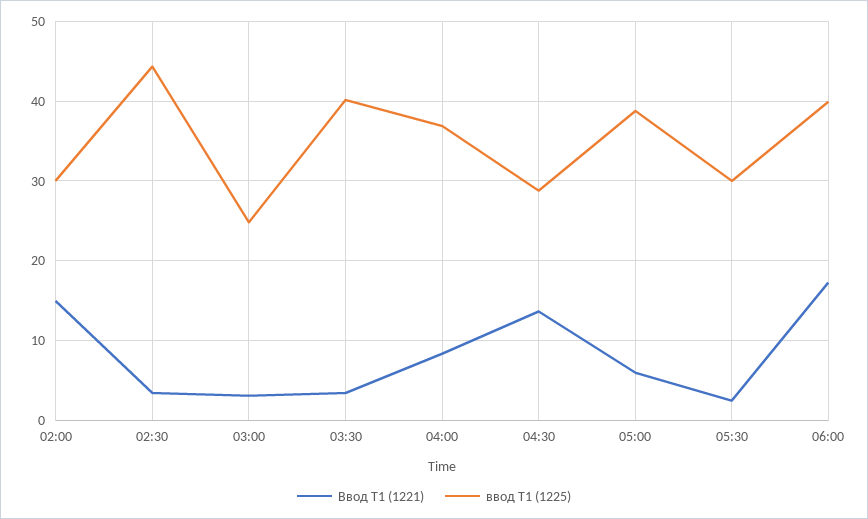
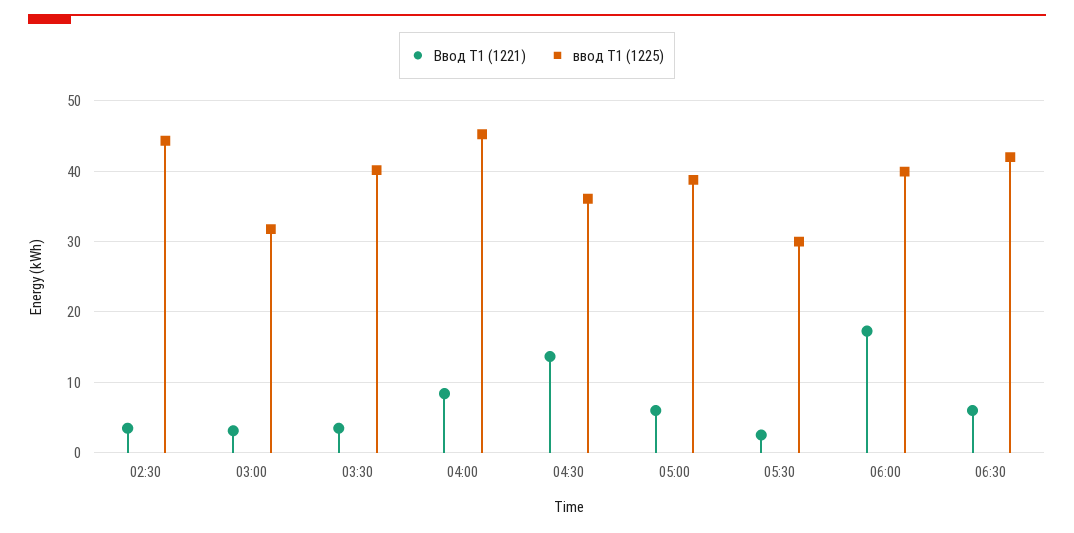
Ввод Т1 (1221), 02:00: 15 -> none
ввод Т1 (1225), 02:00: 30 -> none
ввод Т1 (1225), 03:00: 25 -> 32
ввод Т1 (1225), 04:00: 37 -> 45
ввод Т1 (1225), 04:30: 29 -> 36
Ввод Т1 (1221), 06:30: none -> 6
ввод Т1 (1225), 06:30: none -> 42

